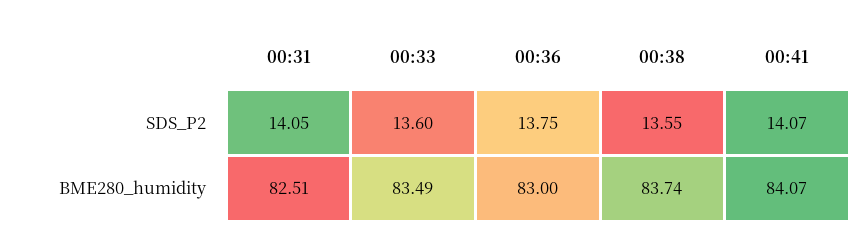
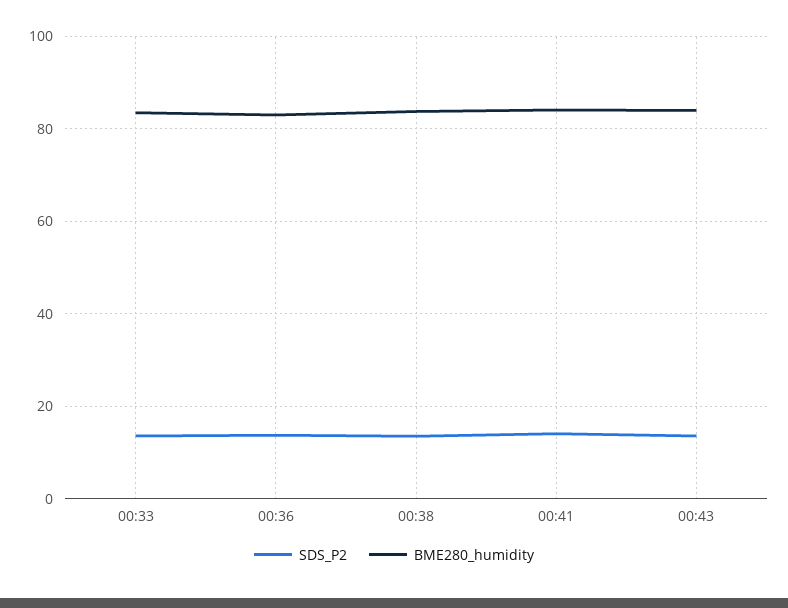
SDS_P2, 00:31: 14.05 -> none
BME280_humidity, 00:31: 82.51 -> none
SDS_P2, 00:43: none -> 14
BME280_humidity, 00:43: none -> 84

